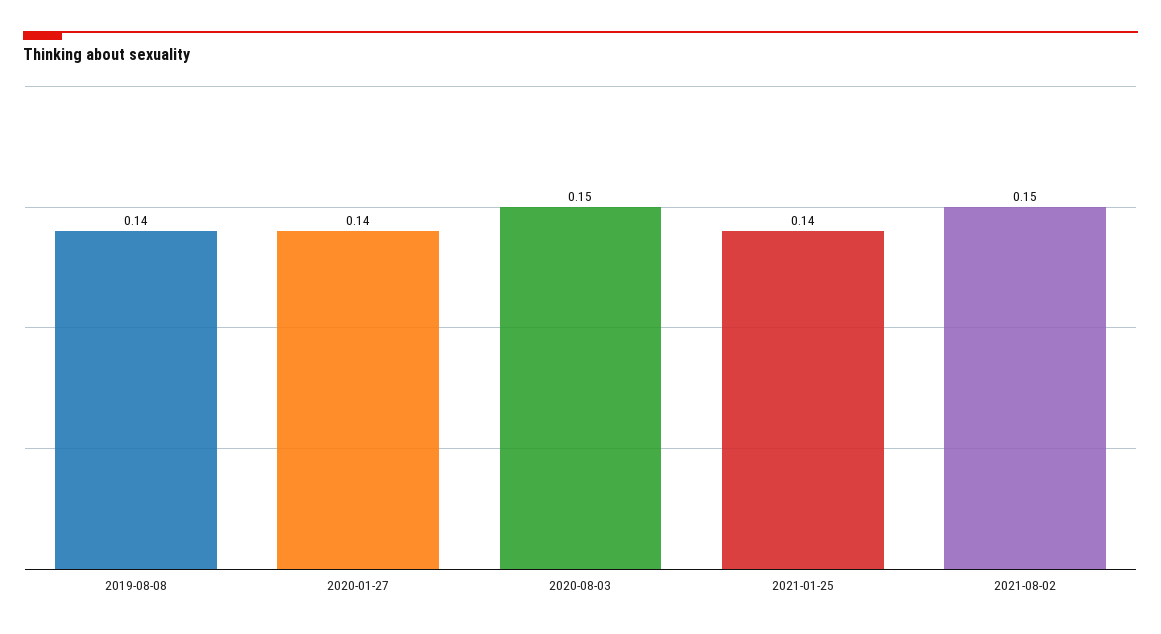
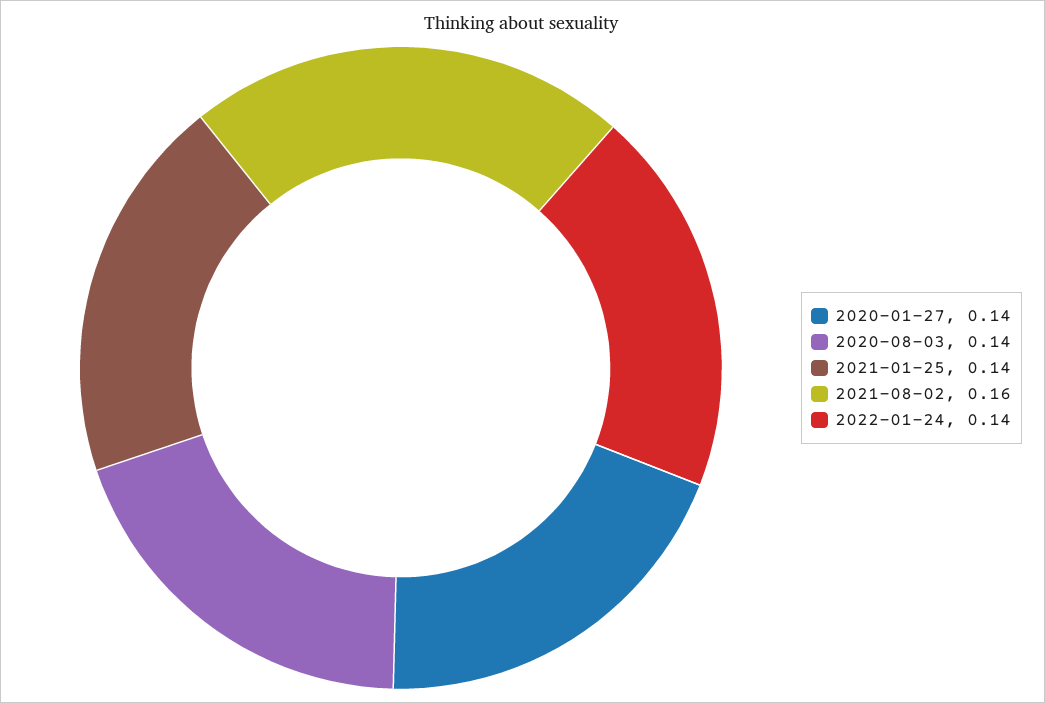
2019-08-08: 0.14 -> none
2020-08-03: 0.15 -> 0.14
2021-08-02: 0.15 -> 0.16
2022-01-24: none -> 0.14

